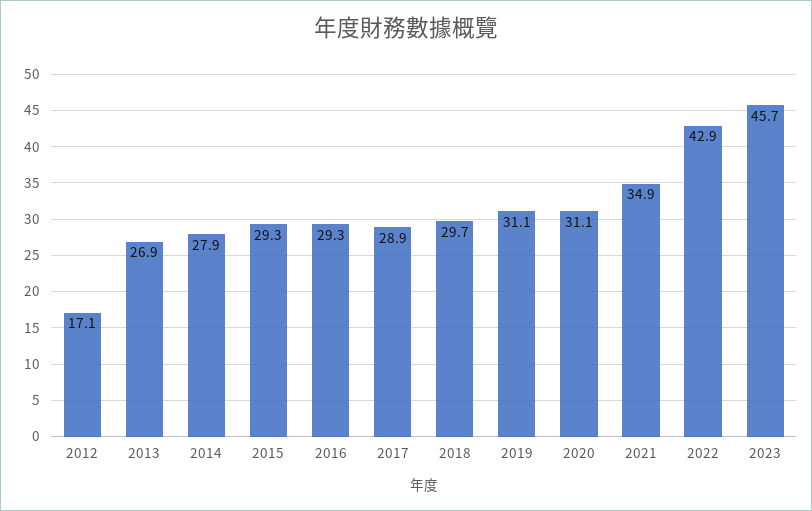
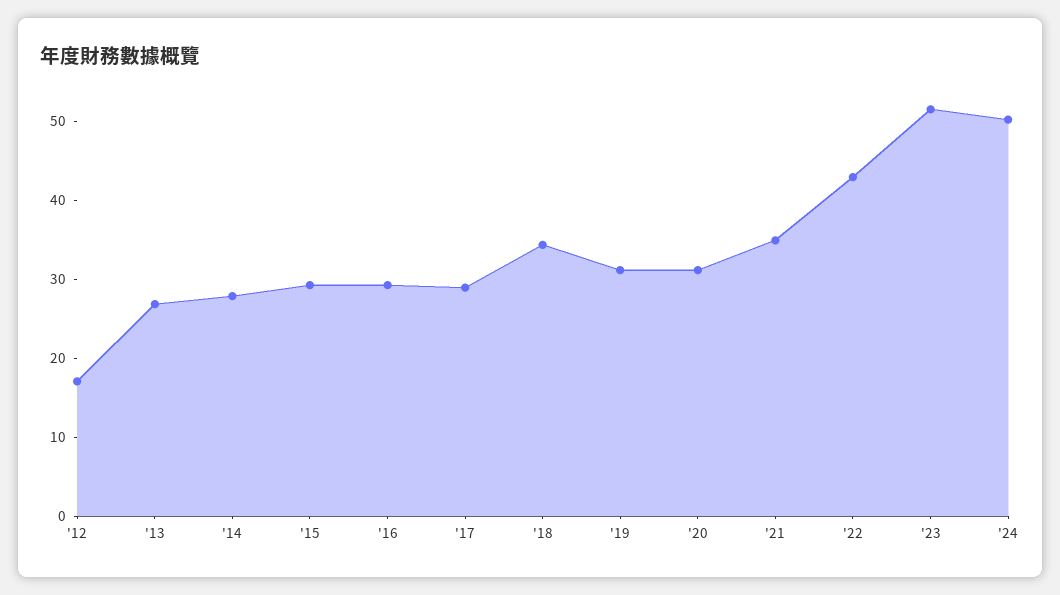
2018: 29.7 -> 34
2023: 45.7 -> 52
'24: none -> 50

